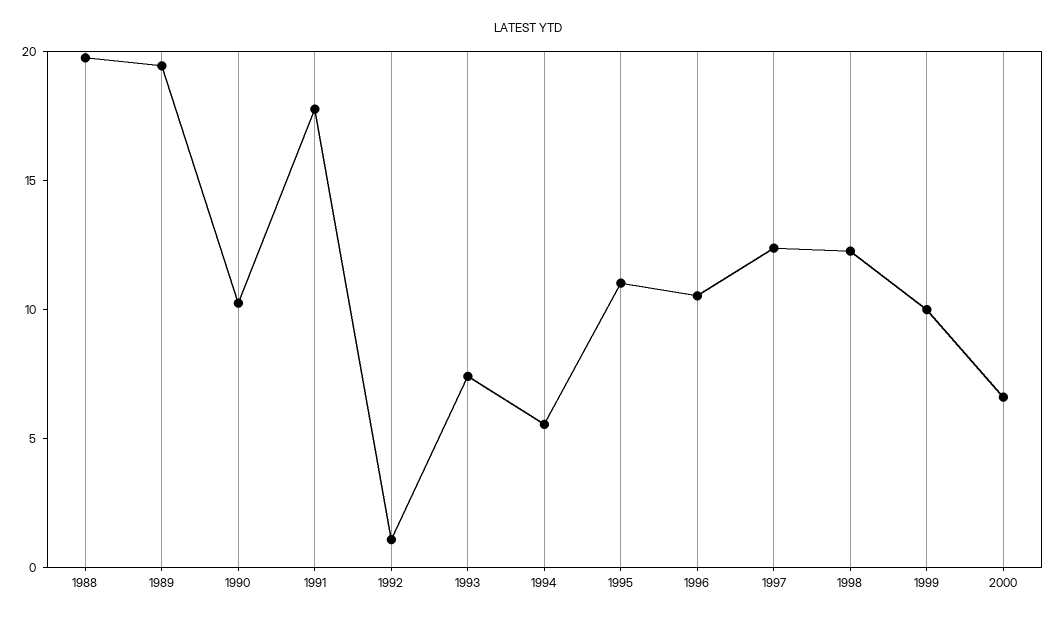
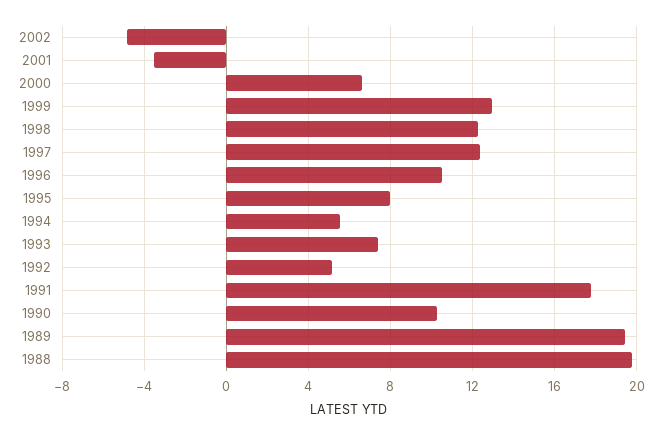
1992: 1 -> 5
1995: 11 -> 8
1999: 10 -> 13
2002: none -> -5
2001: none -> -3.5

